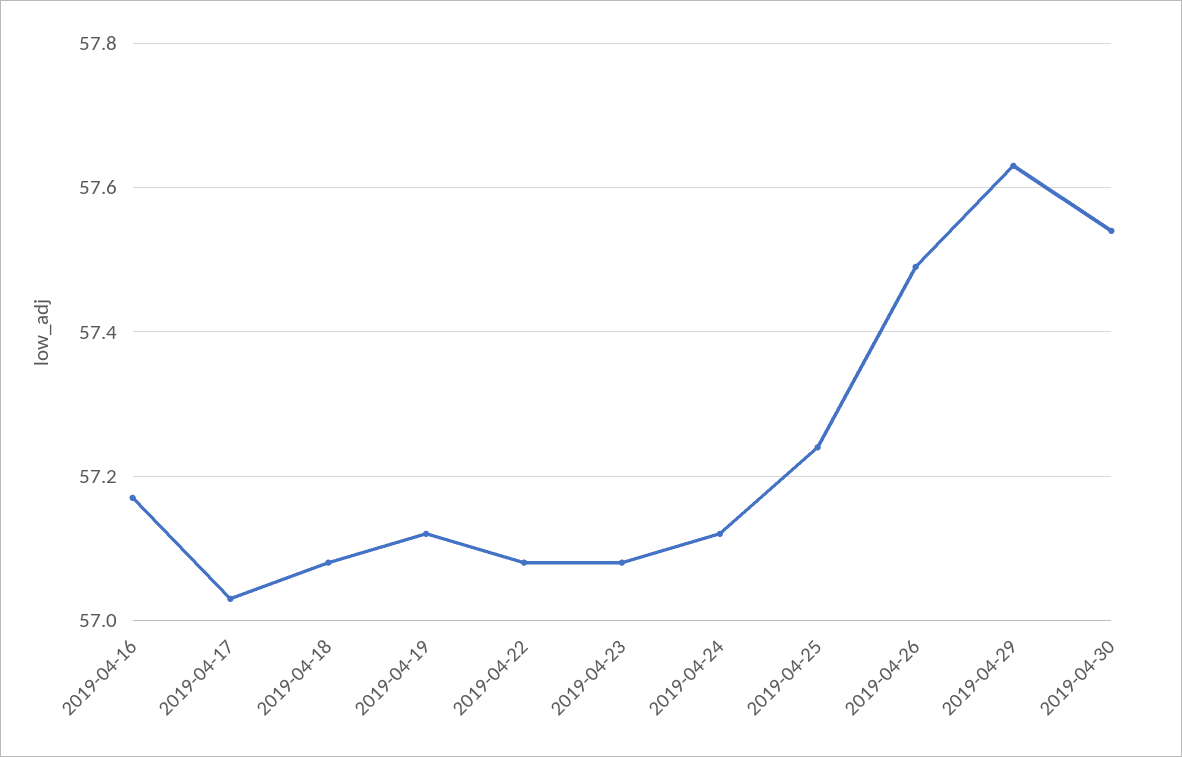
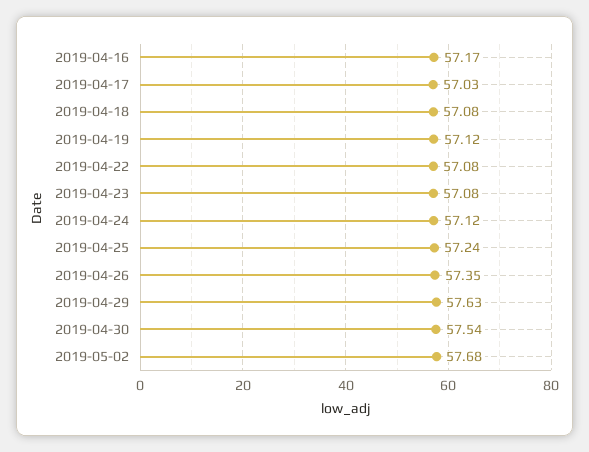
2019-04-26: 57.5 -> 57.35
2019-05-02: none -> 57.68

